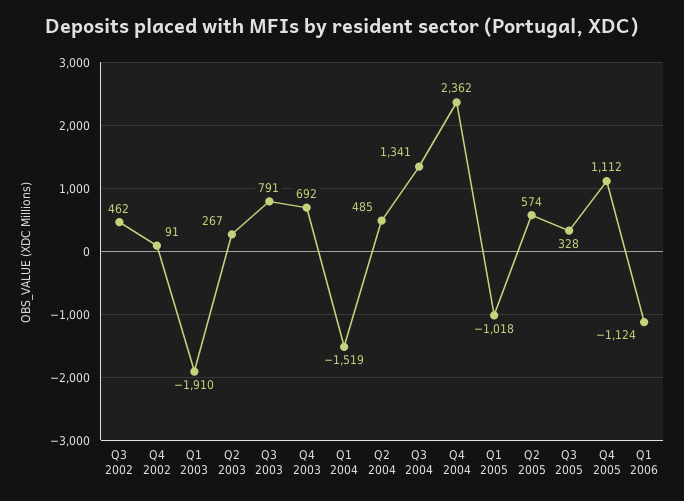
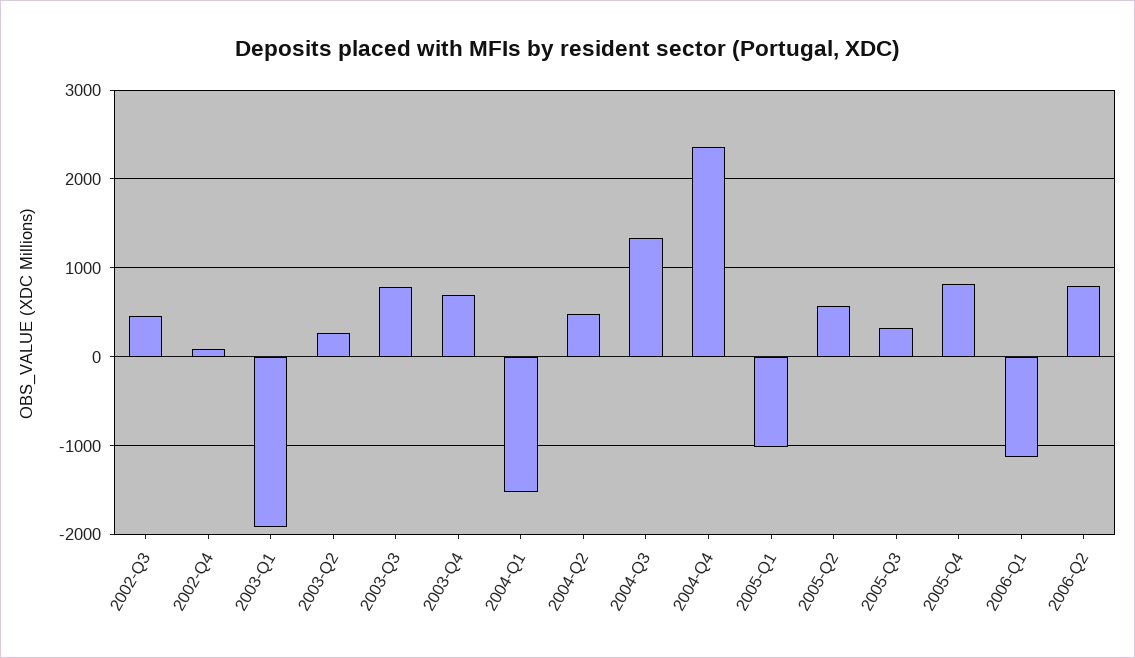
Q4 2005: 1112 -> 800
2006-Q2: none -> 800

